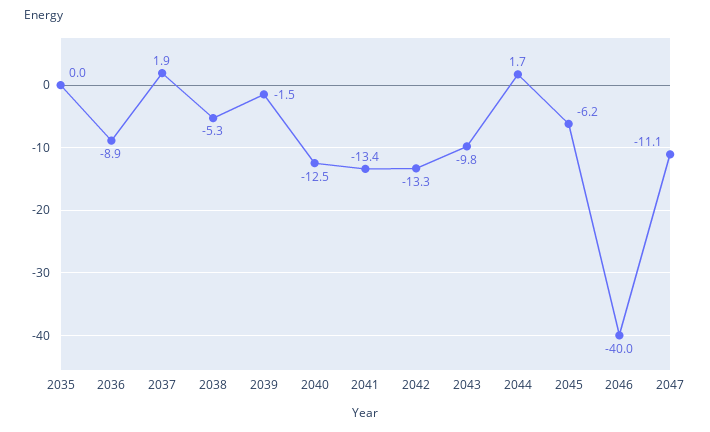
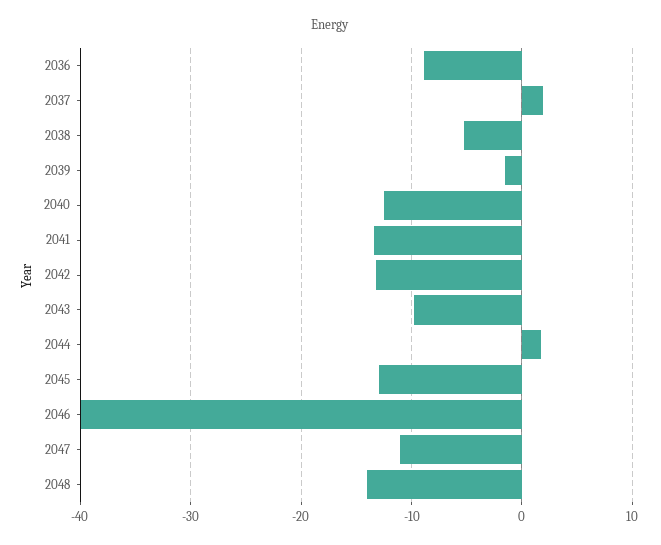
2035: 0 -> none
2045: -6.2 -> -13
2048: none -> -14

